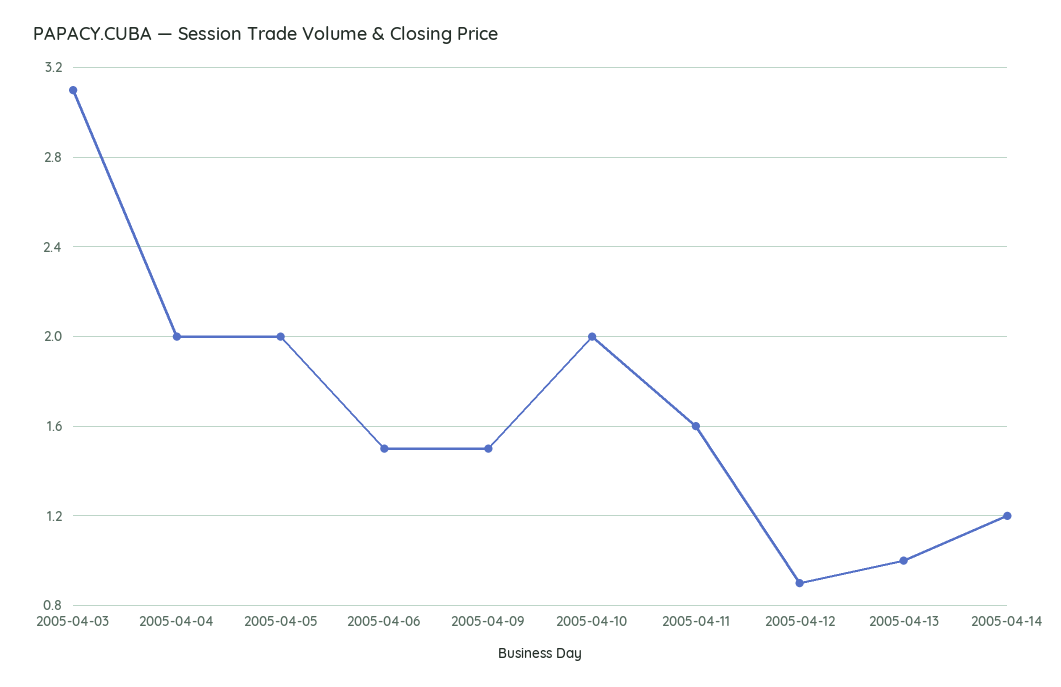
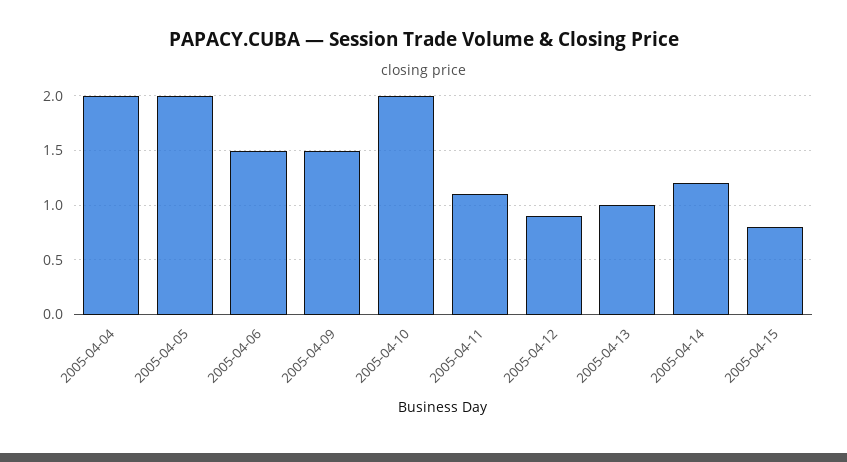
2005-04-03: 3.1 -> none
2005-04-11: 1.6 -> 1.1
2005-04-15: none -> 0.8

